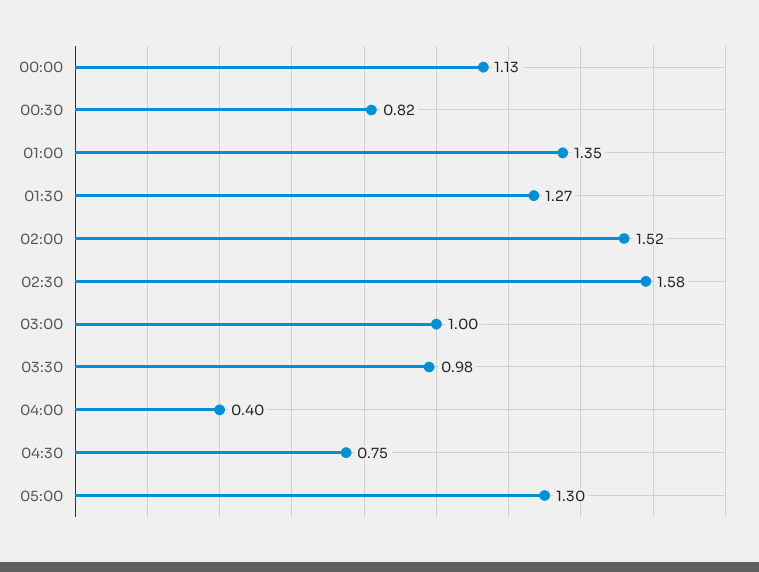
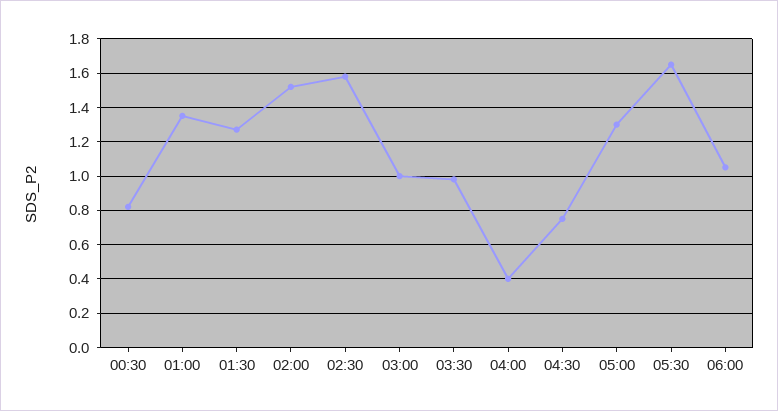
00:00: 1.13 -> none
05:30: none -> 1.65
06:00: none -> 1.05

